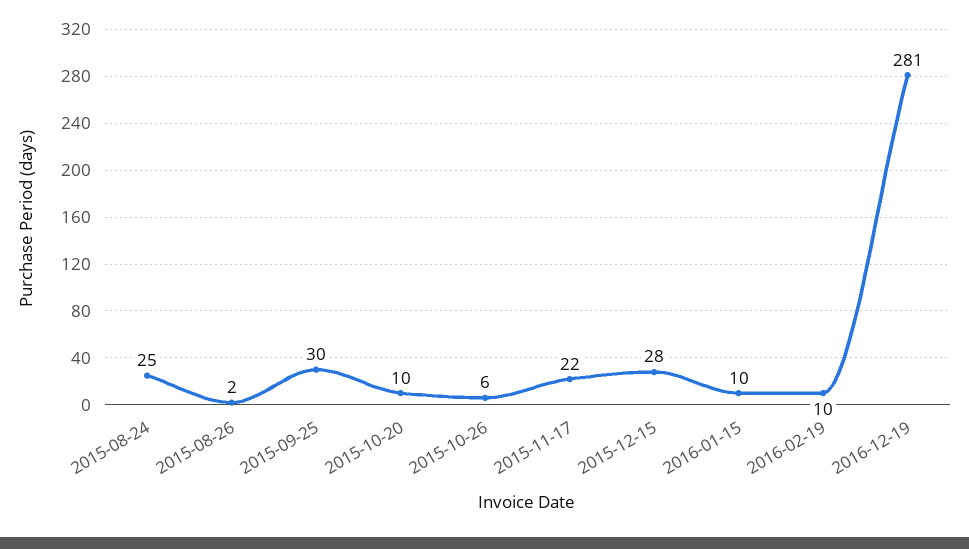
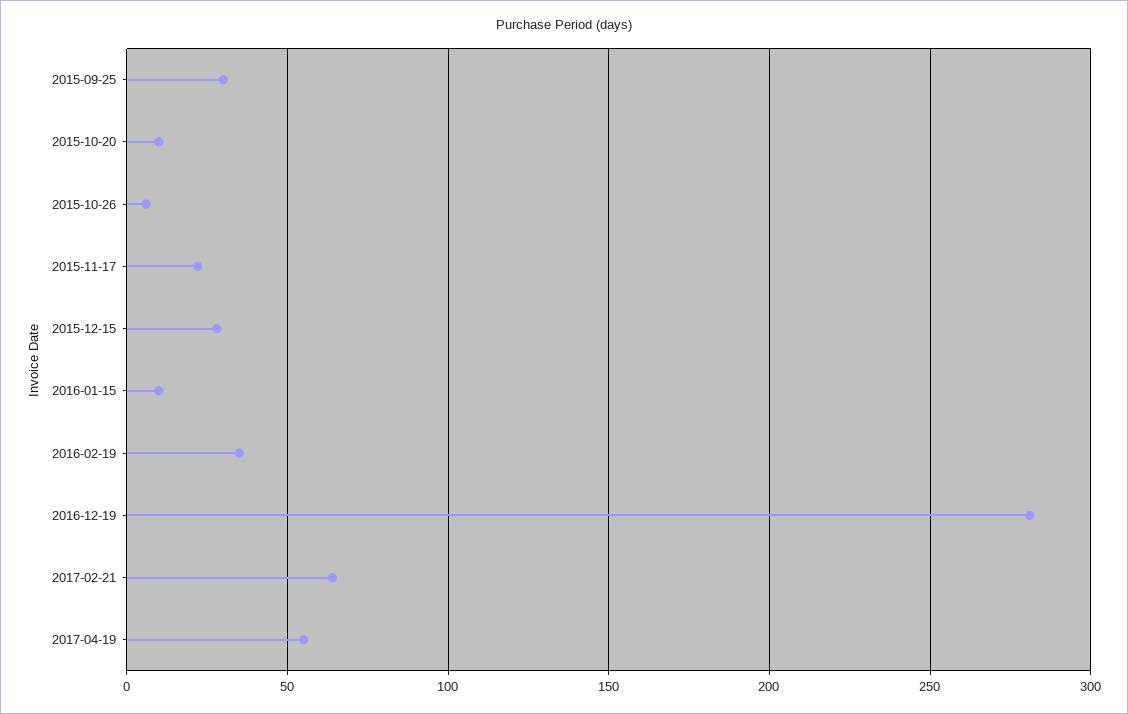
2015-08-24: 25 -> none
2015-08-26: 2 -> none
2016-02-19: 10 -> 35
2017-02-21: none -> 65
2017-04-19: none -> 55

